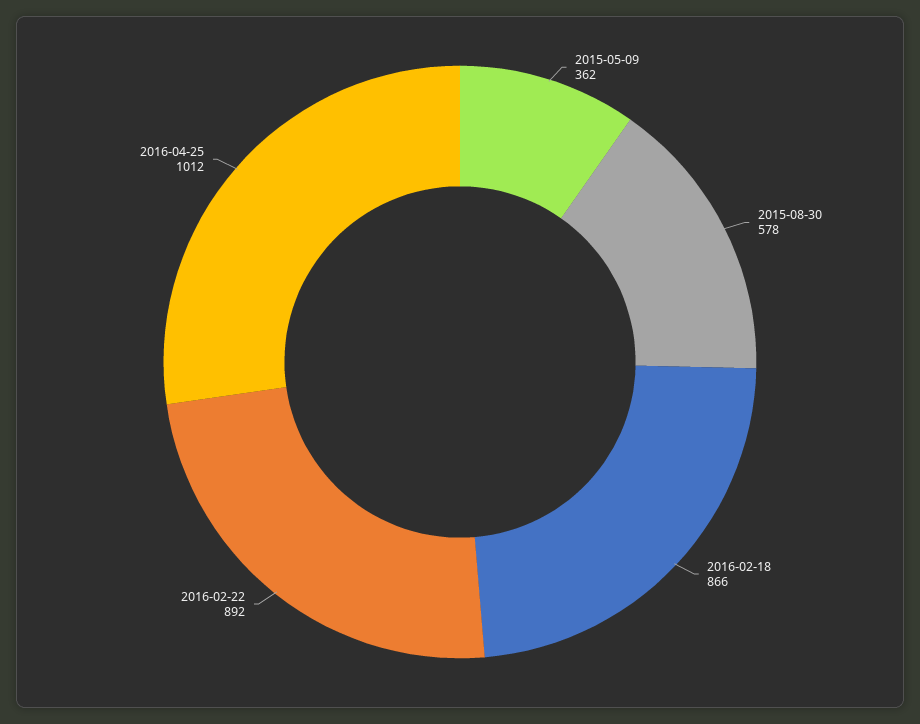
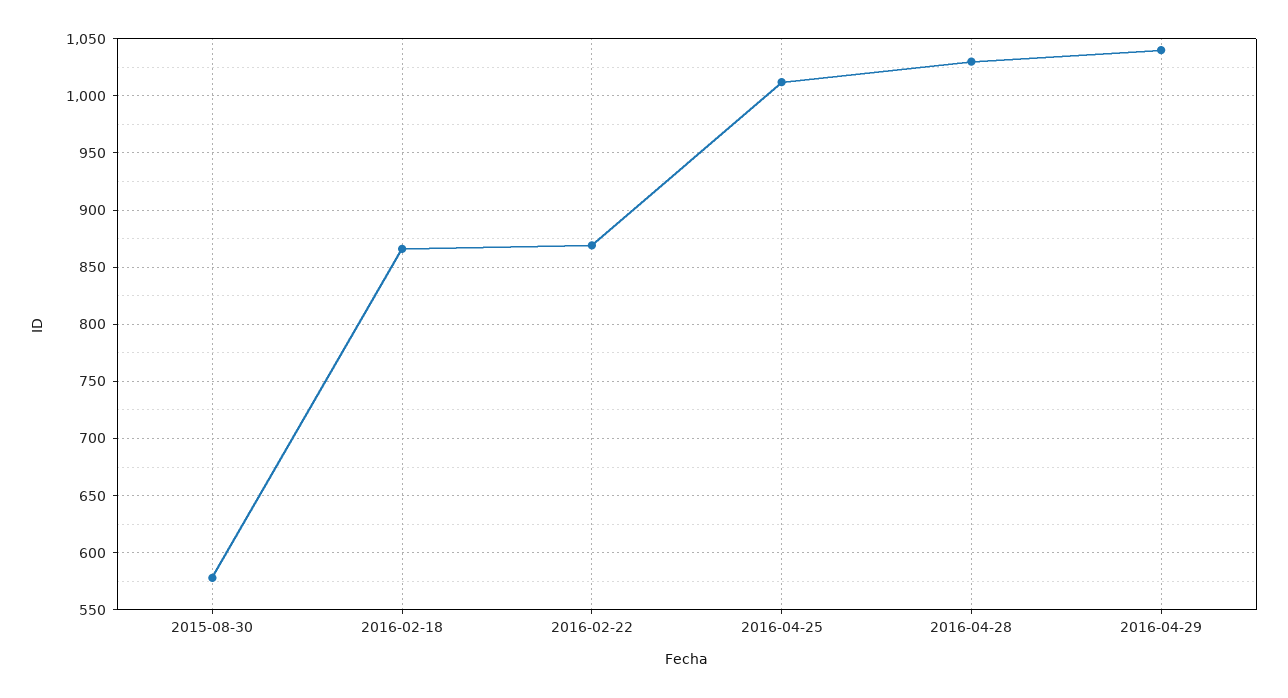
2015-05-09: 362 -> none
2016-02-22: 892 -> 870
2016-04-28: none -> 1030
2016-04-29: none -> 1040

